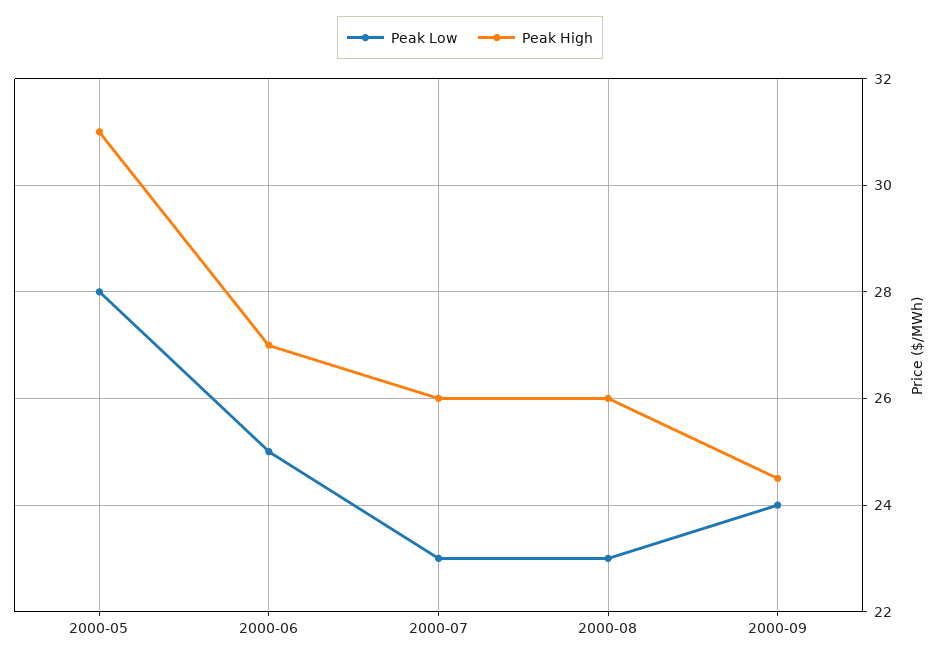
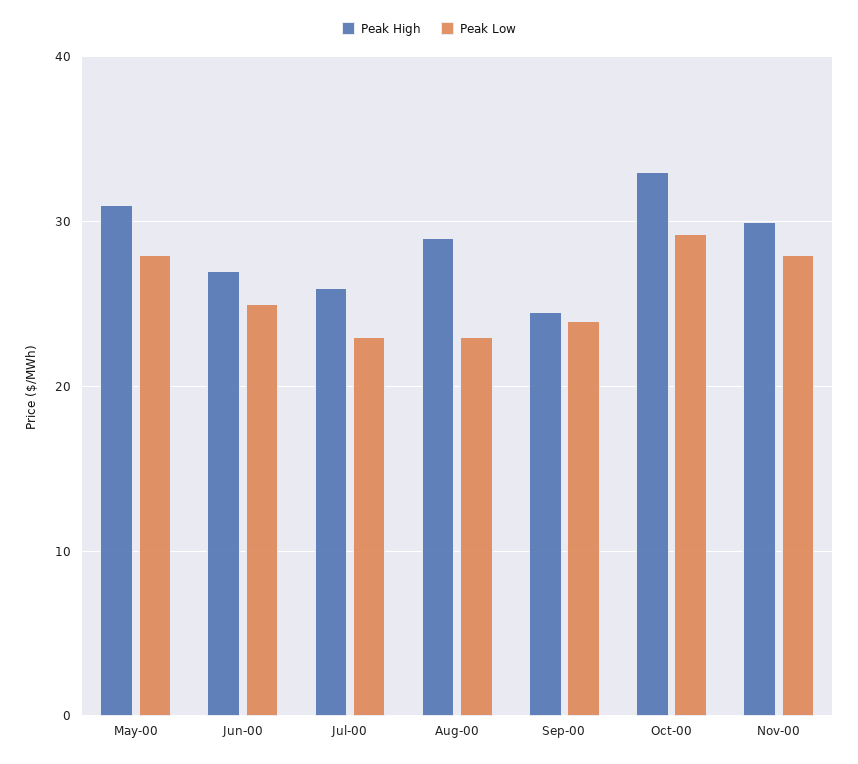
Peak High, 2000-08: 26 -> 29
Peak High, Oct-00: none -> 33
Peak Low, Oct-00: none -> 29
Peak High, Nov-00: none -> 30
Peak Low, Nov-00: none -> 28

